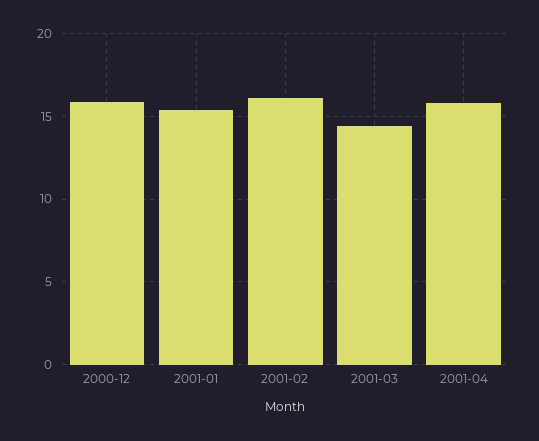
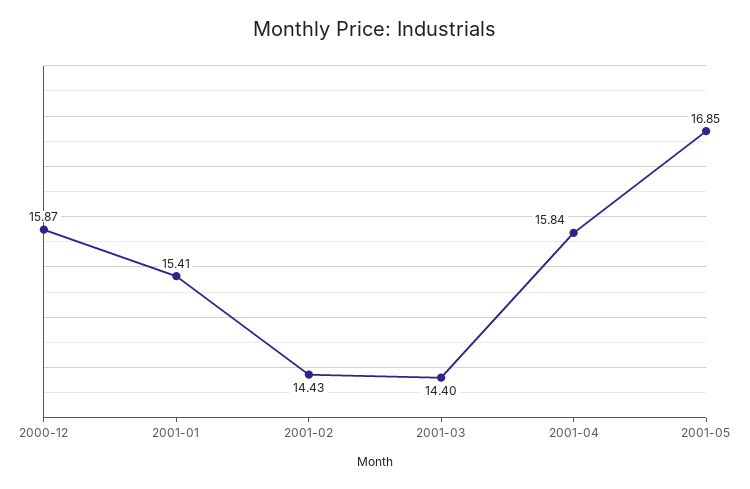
2001-02: 16 -> 14.43
2001-05: none -> 16.85

